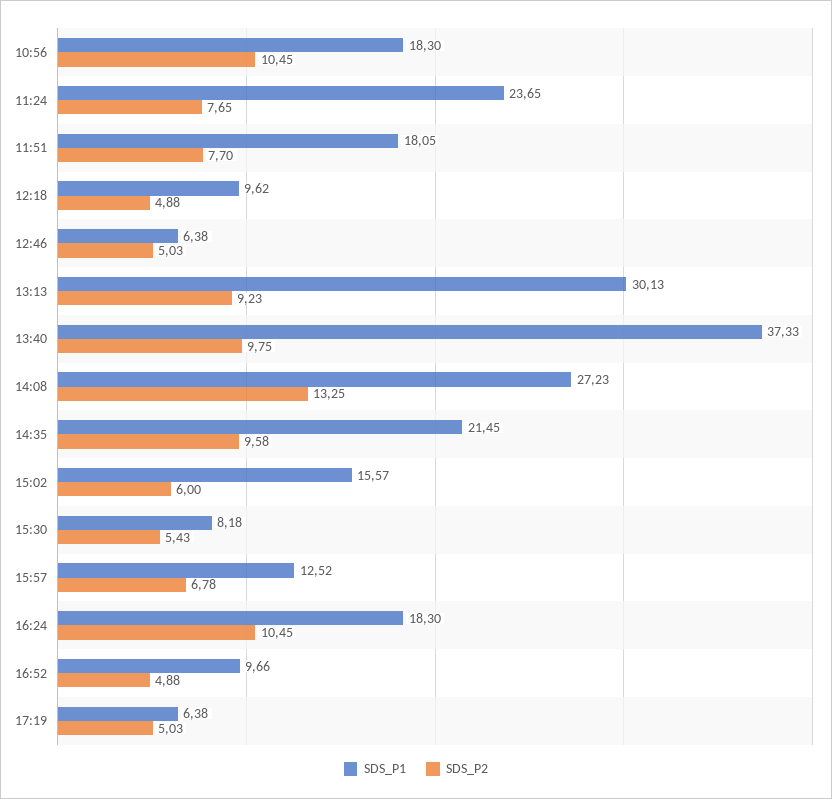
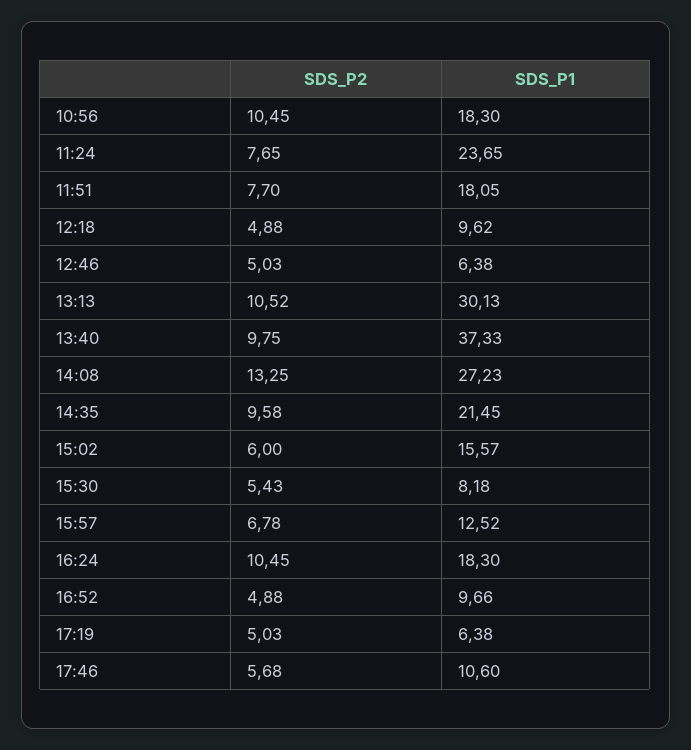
SDS_P2, 13:13: 9.23 -> 10.52
SDS_P2, 17:46: none -> 5.68
SDS_P1, 17:46: none -> 10.6

